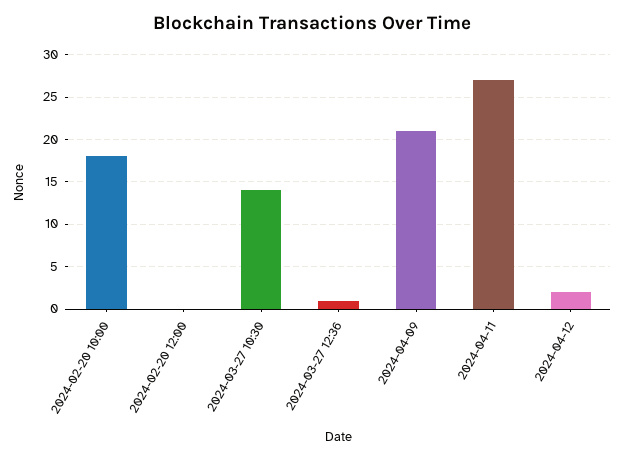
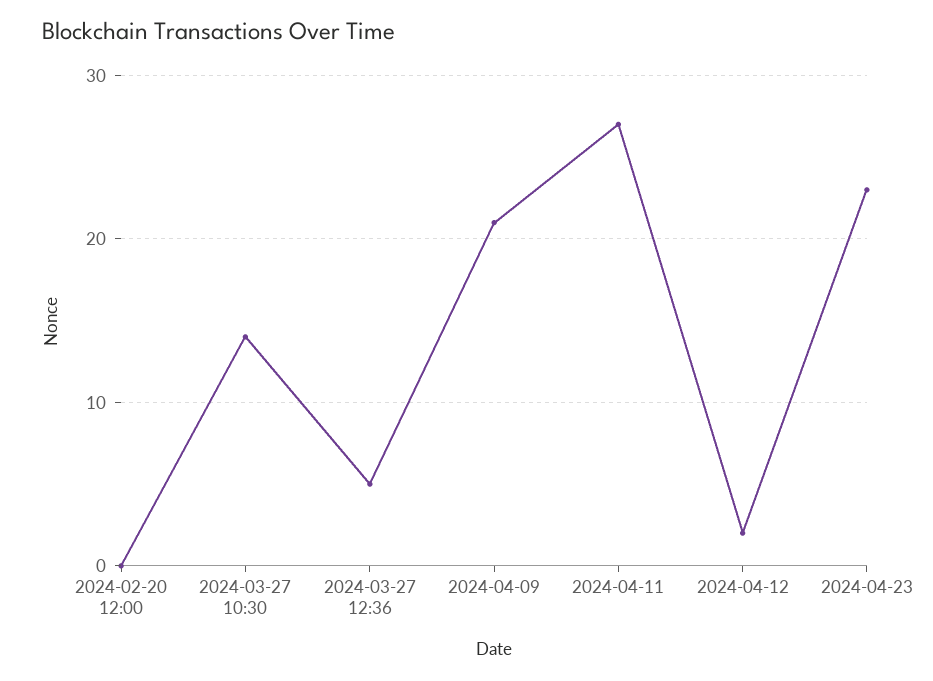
2024-02-20 10:00: 18 -> none
2024-03-27 12:36: 1 -> 5
2024-04-23: none -> 23

